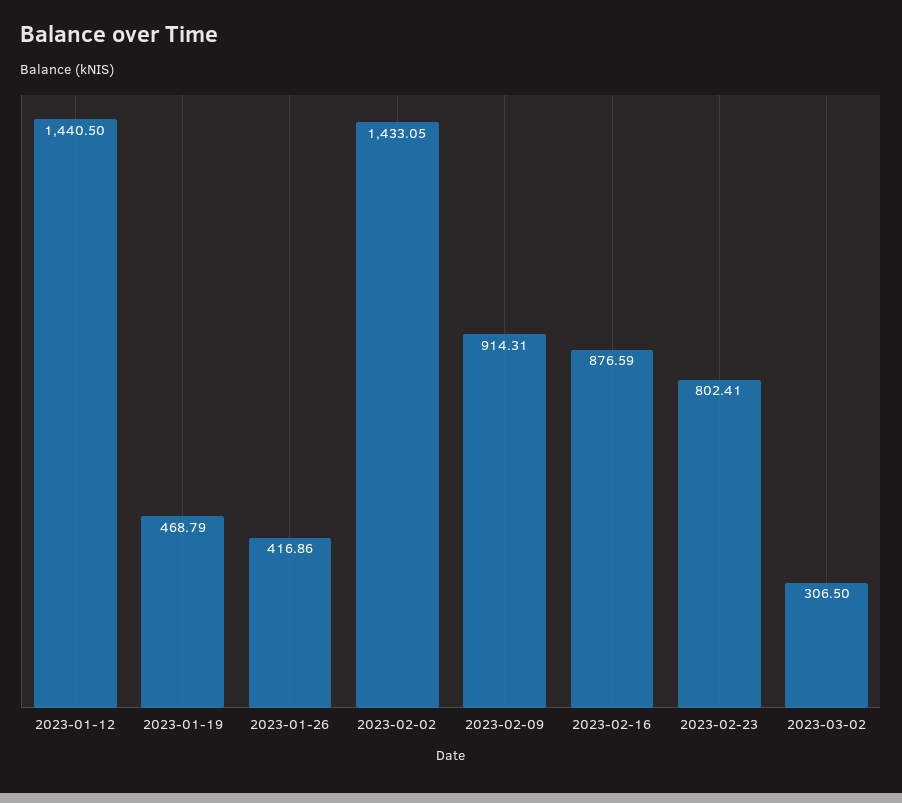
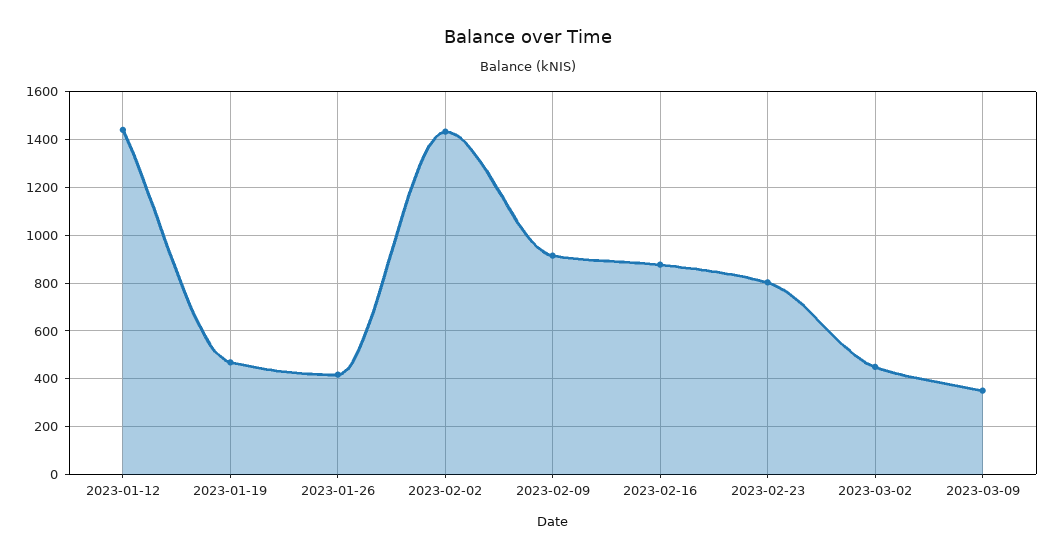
2023-03-02: 306.5 -> 450
2023-03-09: none -> 350

